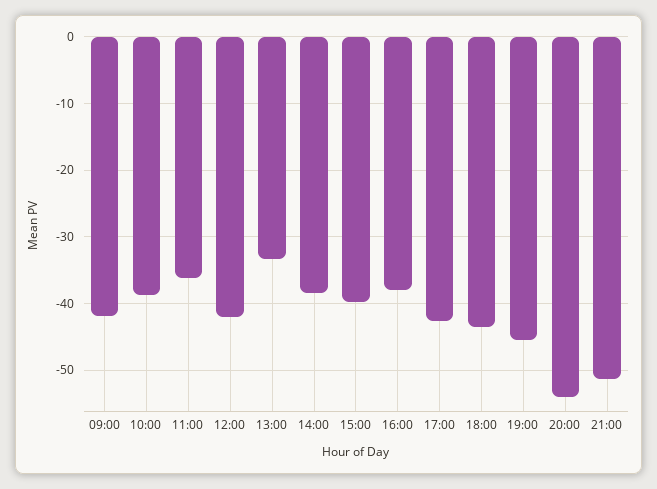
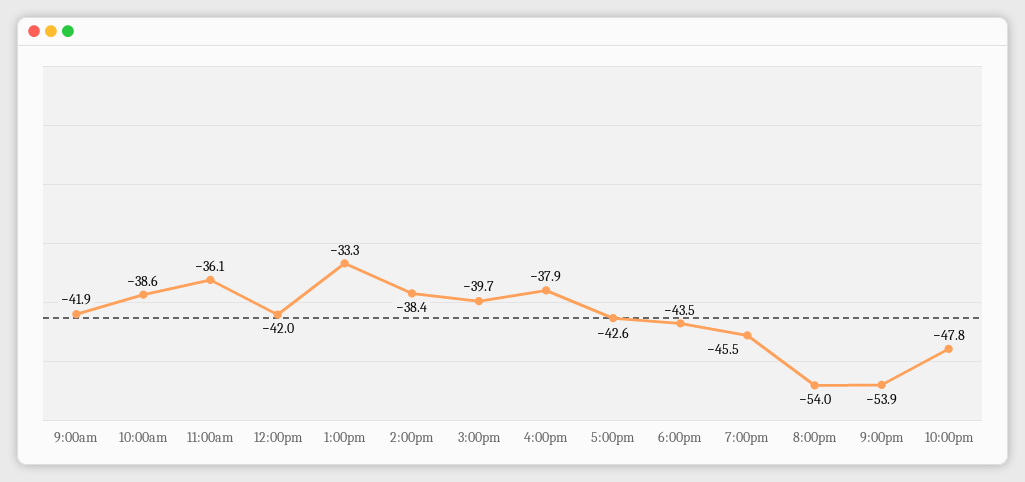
21:00: -51 -> -53.9
10:00pm: none -> -47.8

